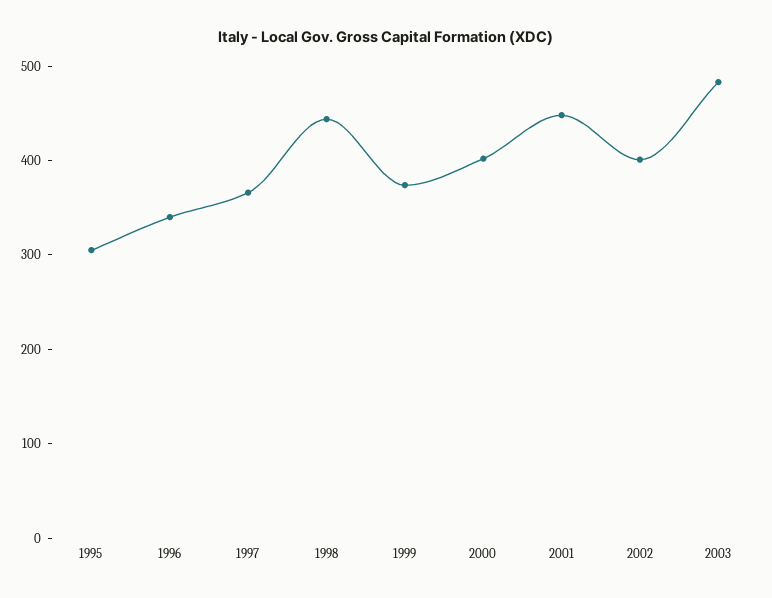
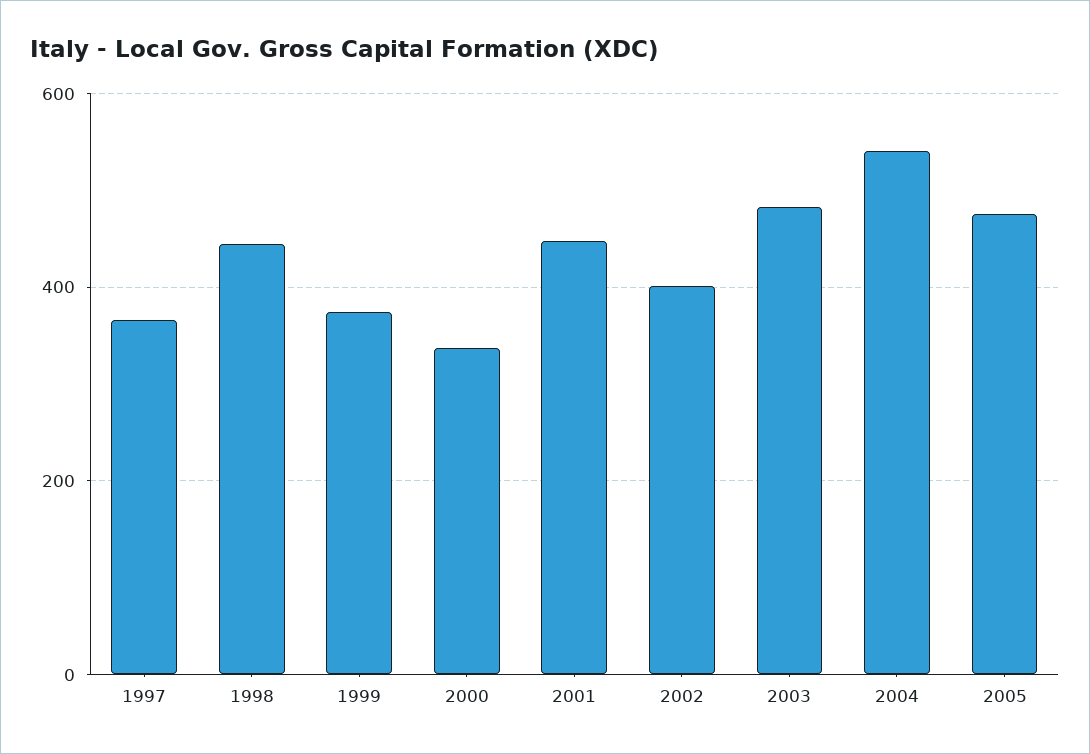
1995: 300 -> none
1996: 340 -> none
2000: 400 -> 340
2004: none -> 540
2005: none -> 480

